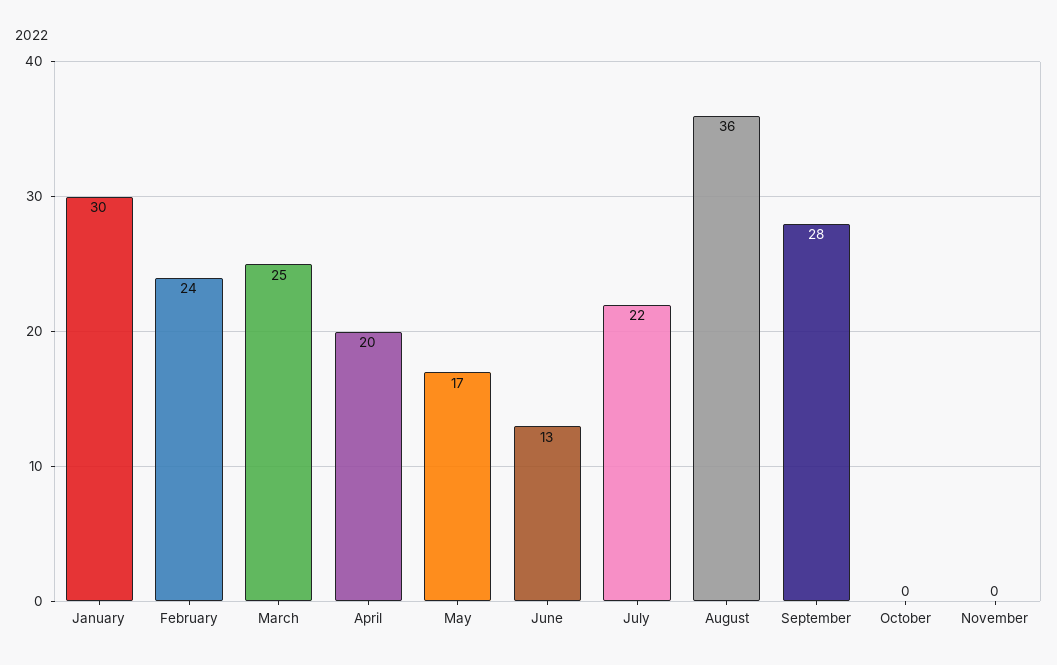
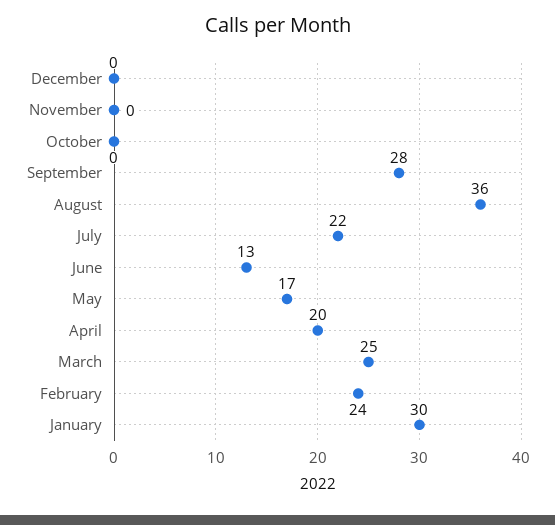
December: none -> 0

